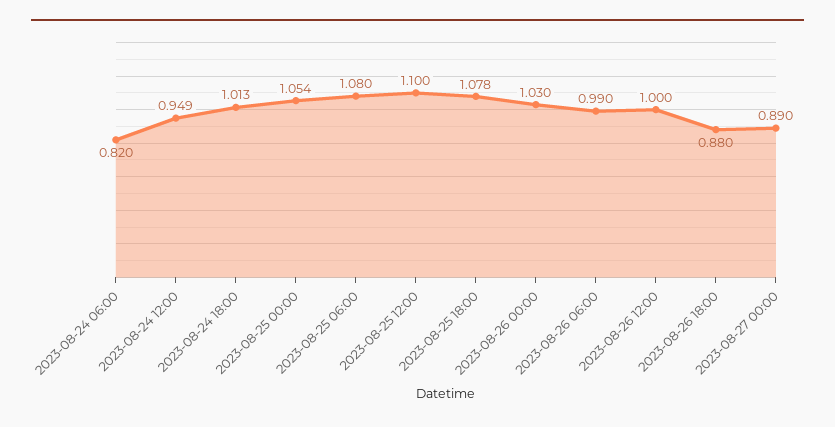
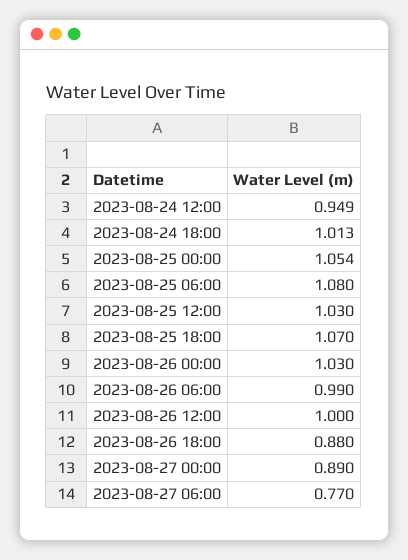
2023-08-24 06:00: 0.82 -> none
2023-08-25 12:00: 1.1 -> 1.03
2023-08-25 18:00: 1.078 -> 1.07
2023-08-27 06:00: none -> 0.77

